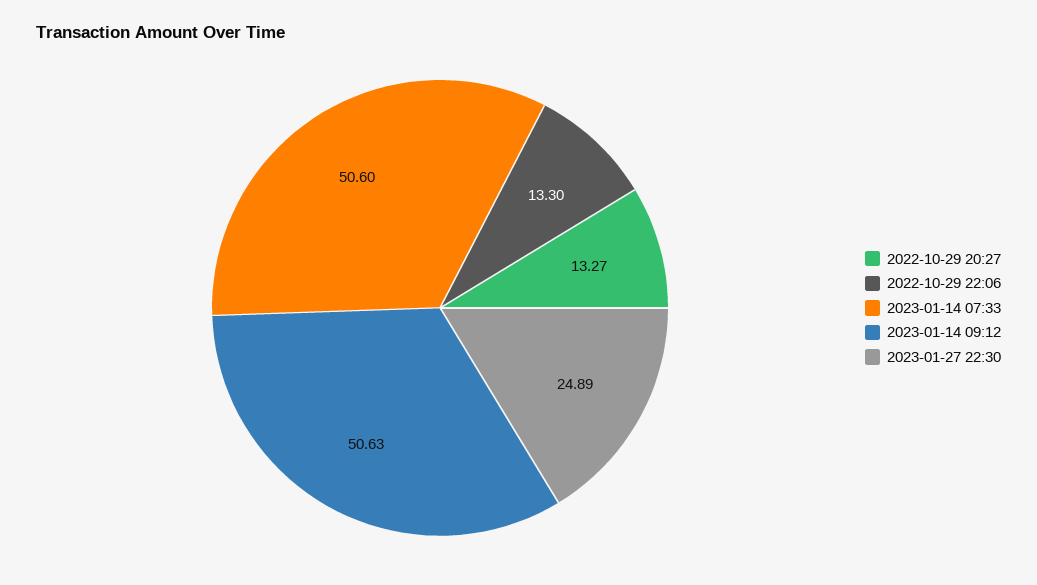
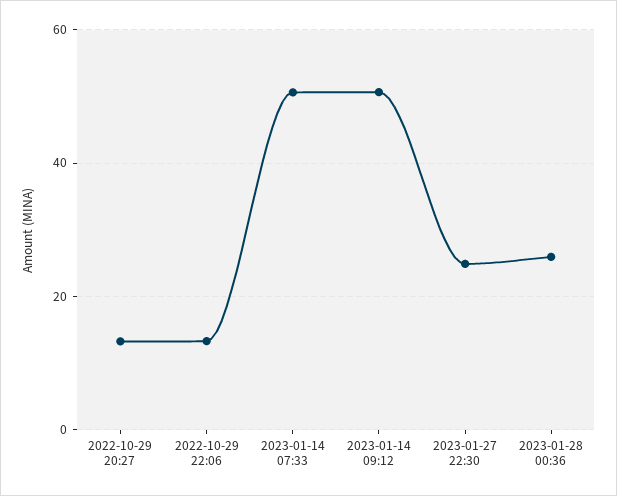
2023-01-28 00:36: none -> 26

